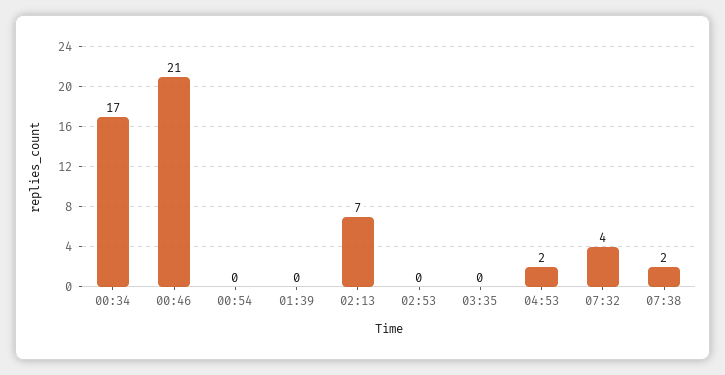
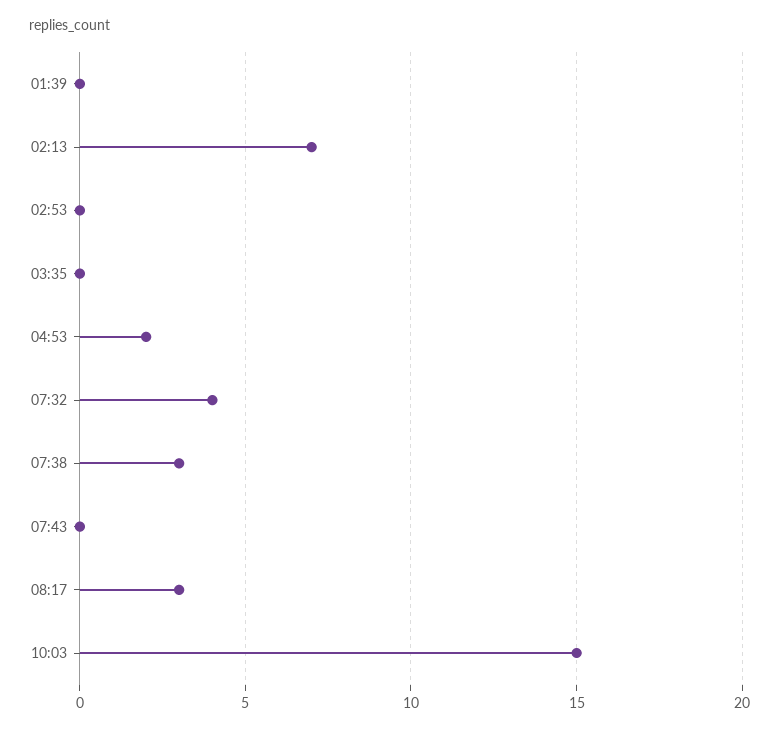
00:34: 17 -> none
00:46: 21 -> none
00:54: 0 -> none
07:38: 2 -> 3
07:43: none -> 0
08:17: none -> 3
10:03: none -> 15

